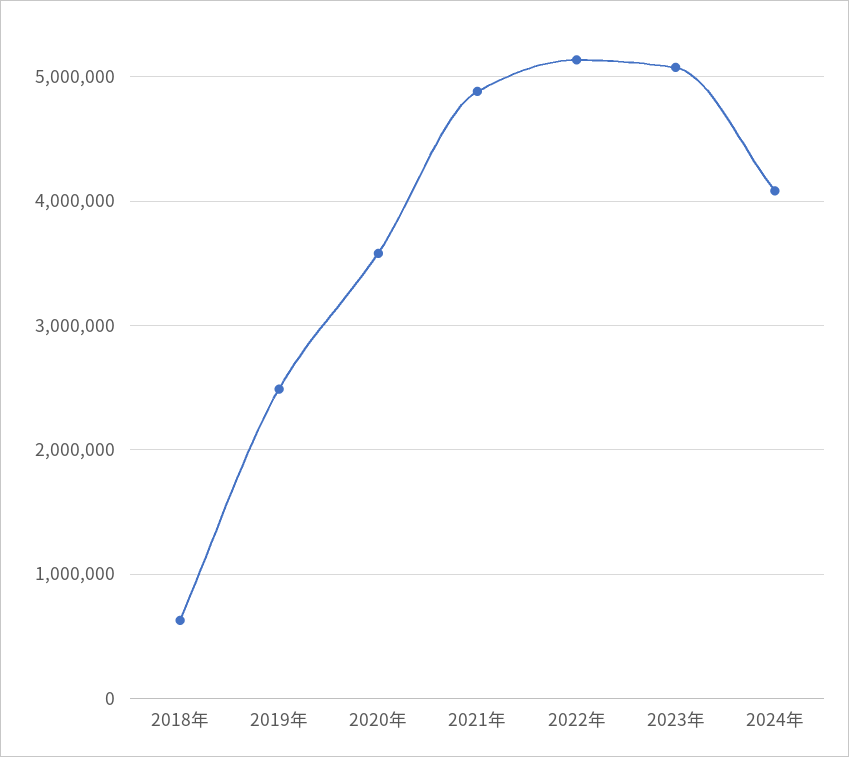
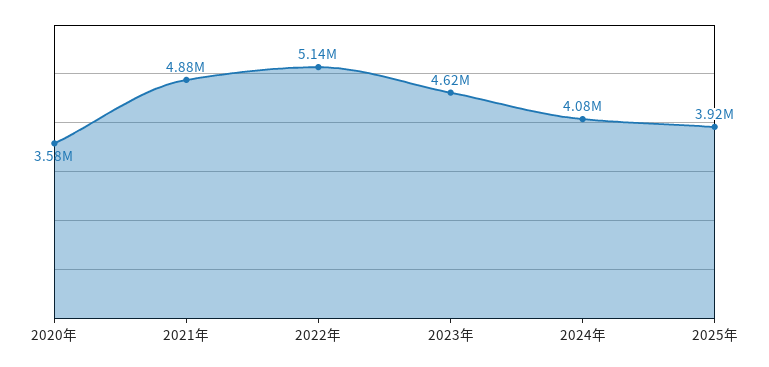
2018年: 600000 -> none
2019年: 2500000 -> none
2023年: 5100000 -> 4620000
2025年: none -> 3920000

